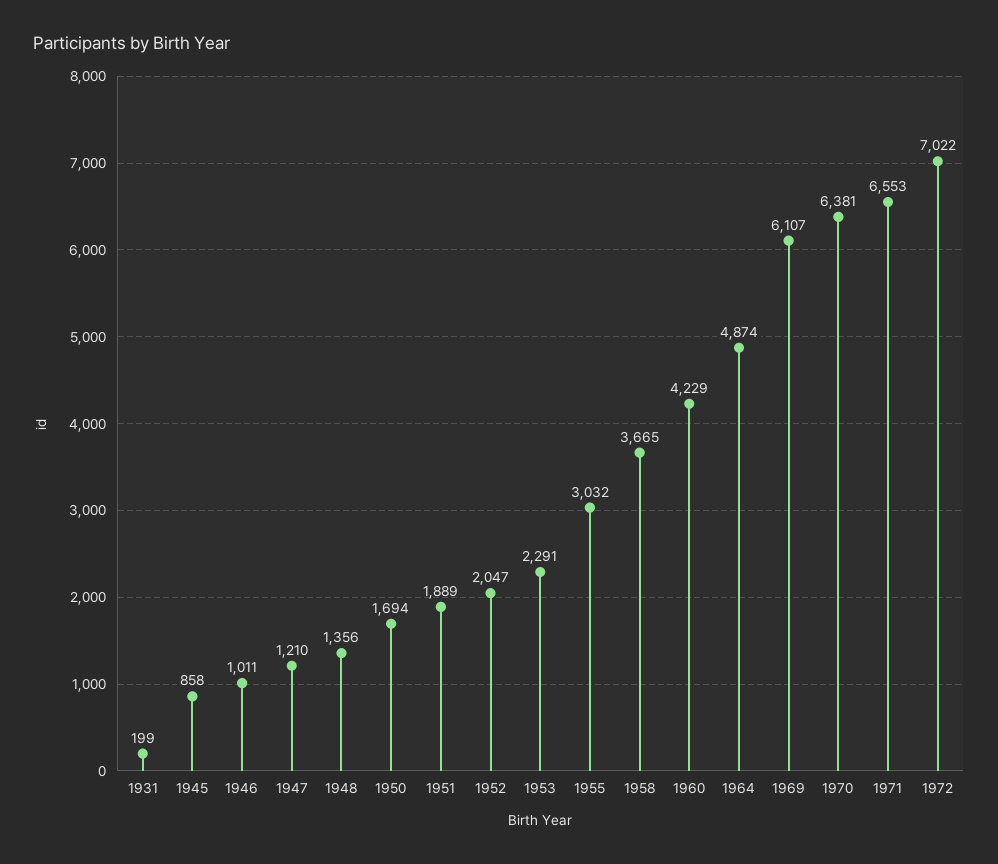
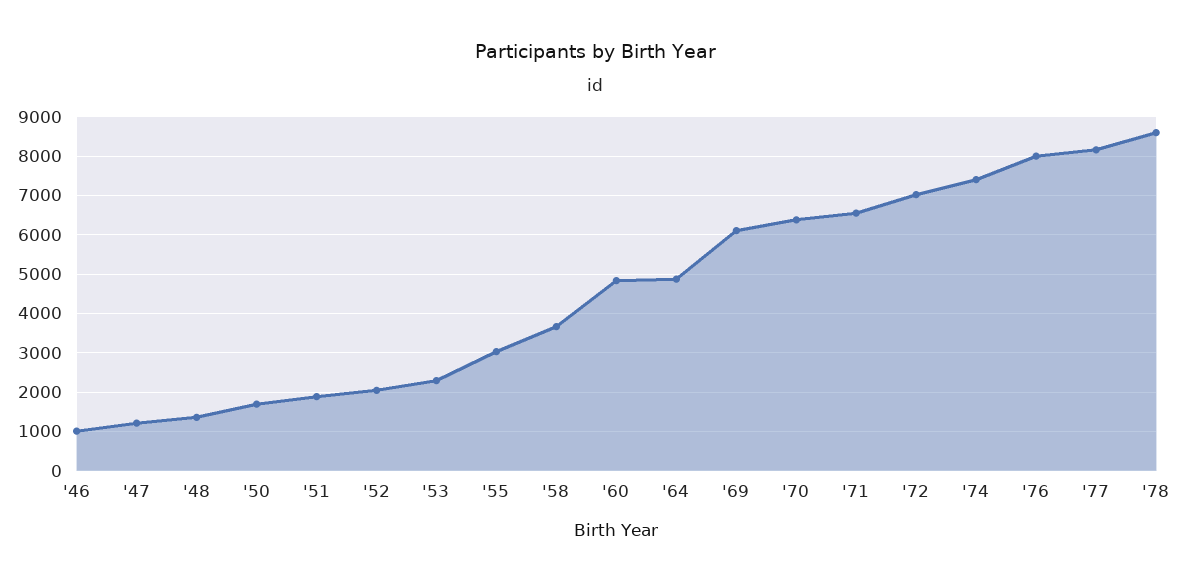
1931: 199 -> none
1945: 858 -> none
1960: 4229 -> 4800
'74: none -> 7400
'76: none -> 8000
'77: none -> 8200
'78: none -> 8600

